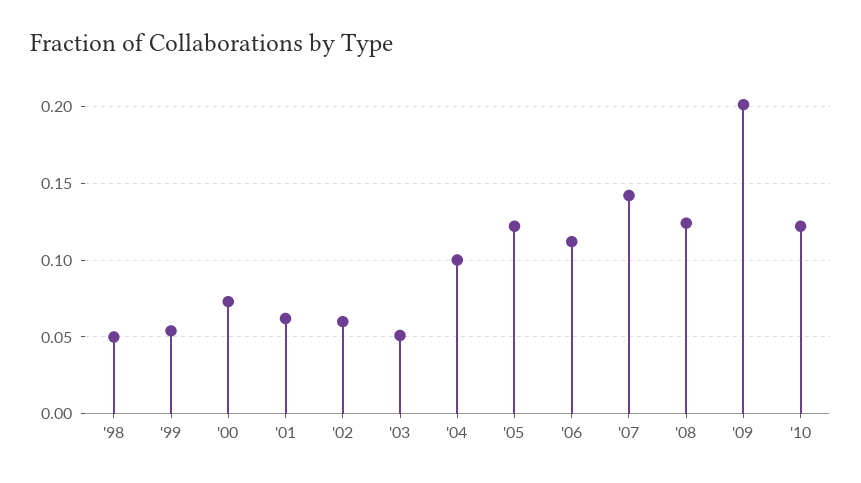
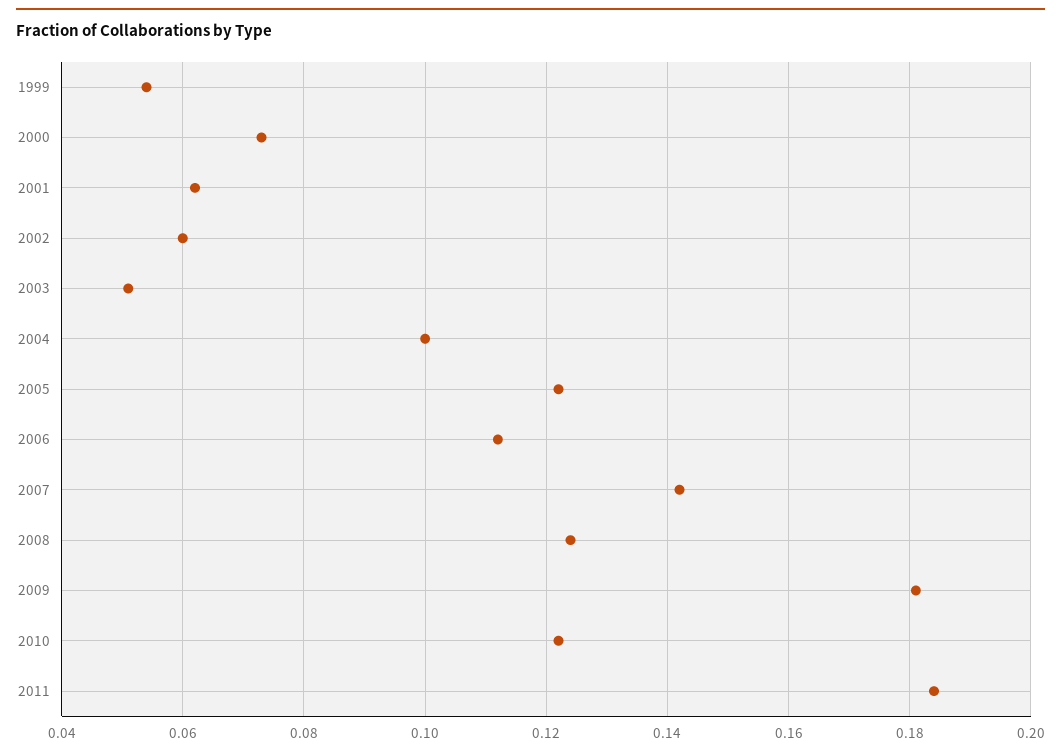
'98: 0.05 -> none
'09: 0.2 -> 0.18
2011: none -> 0.185

